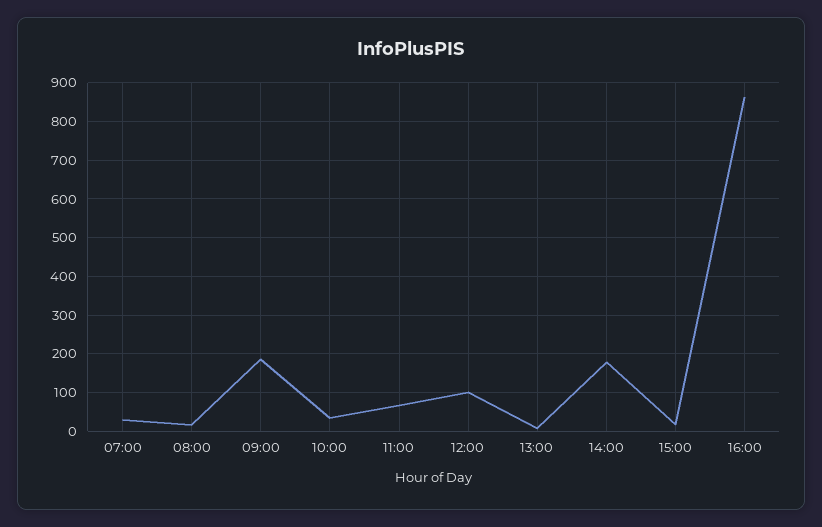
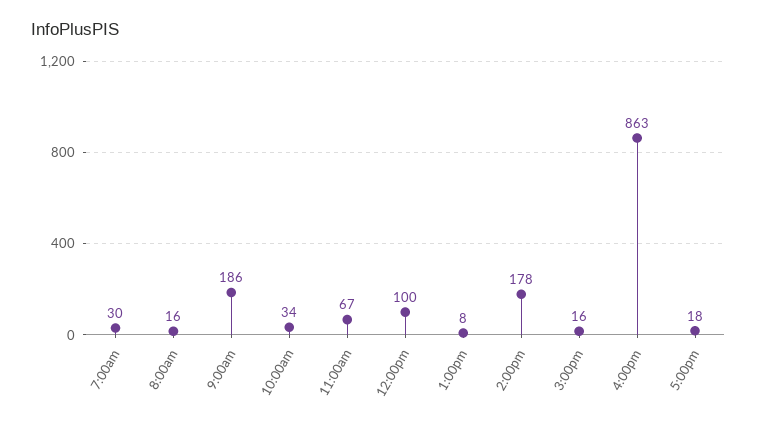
5:00pm: none -> 18

